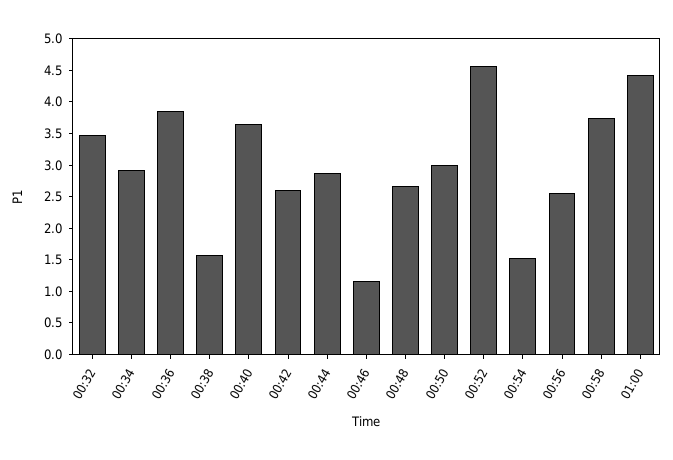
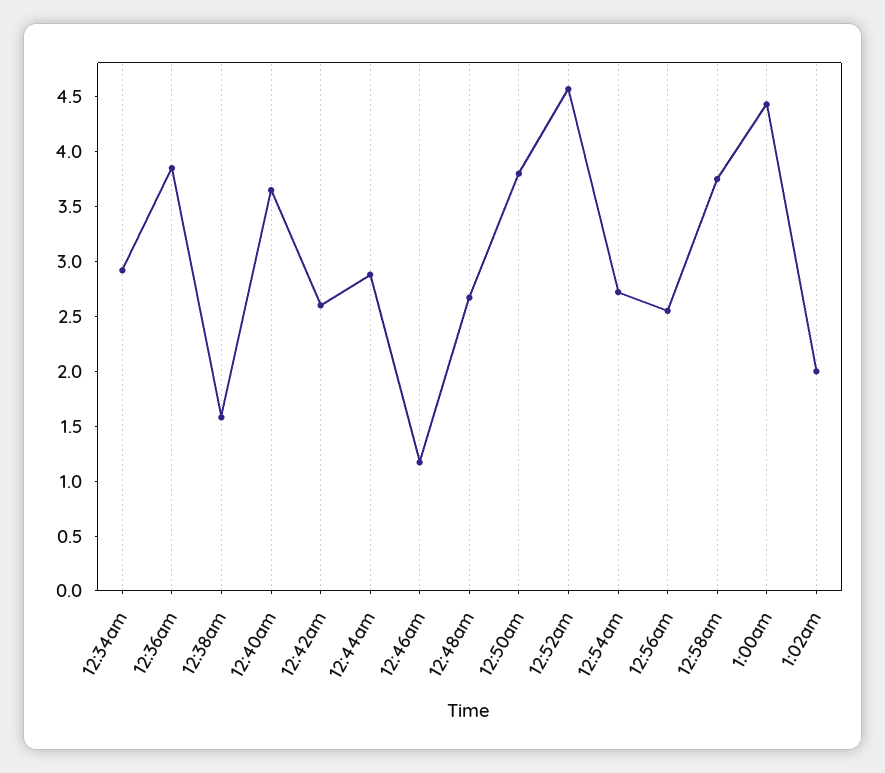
00:32: 3.5 -> none
00:50: 3 -> 3.8
00:54: 1.5 -> 2.7
1:02am: none -> 2

